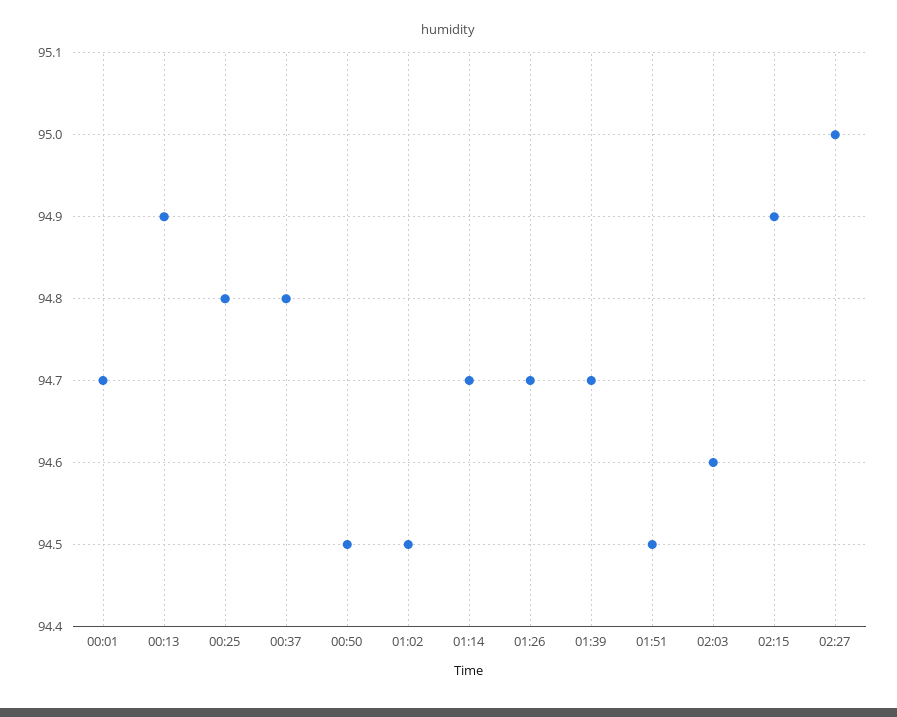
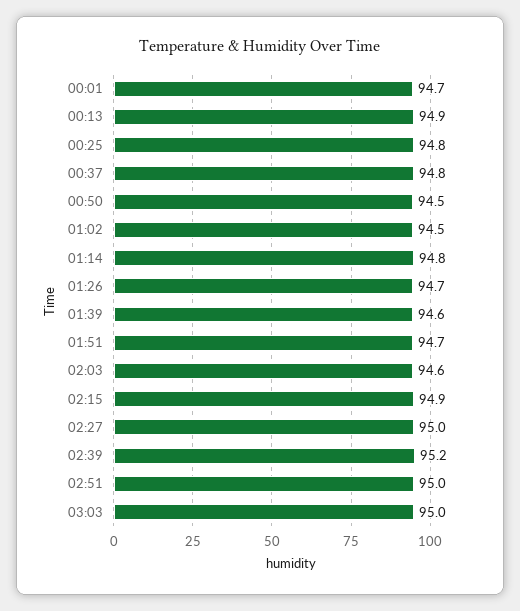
01:14: 94.7 -> 94.8
01:39: 94.7 -> 94.6
01:51: 94.5 -> 94.7
02:39: none -> 95.2
02:51: none -> 95
03:03: none -> 95

